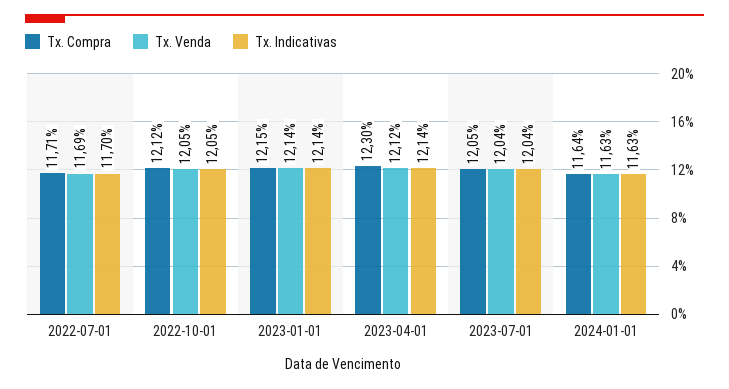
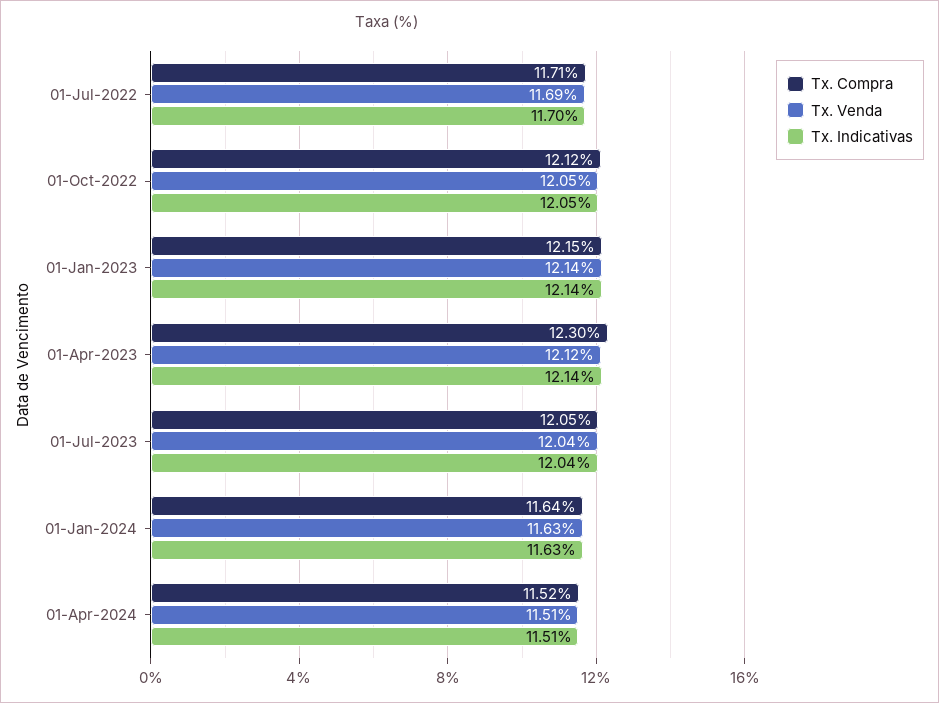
Tx. Compra, 01-Apr-2024: none -> 11.52
Tx. Venda, 01-Apr-2024: none -> 11.51
Tx. Indicativas, 01-Apr-2024: none -> 11.51

